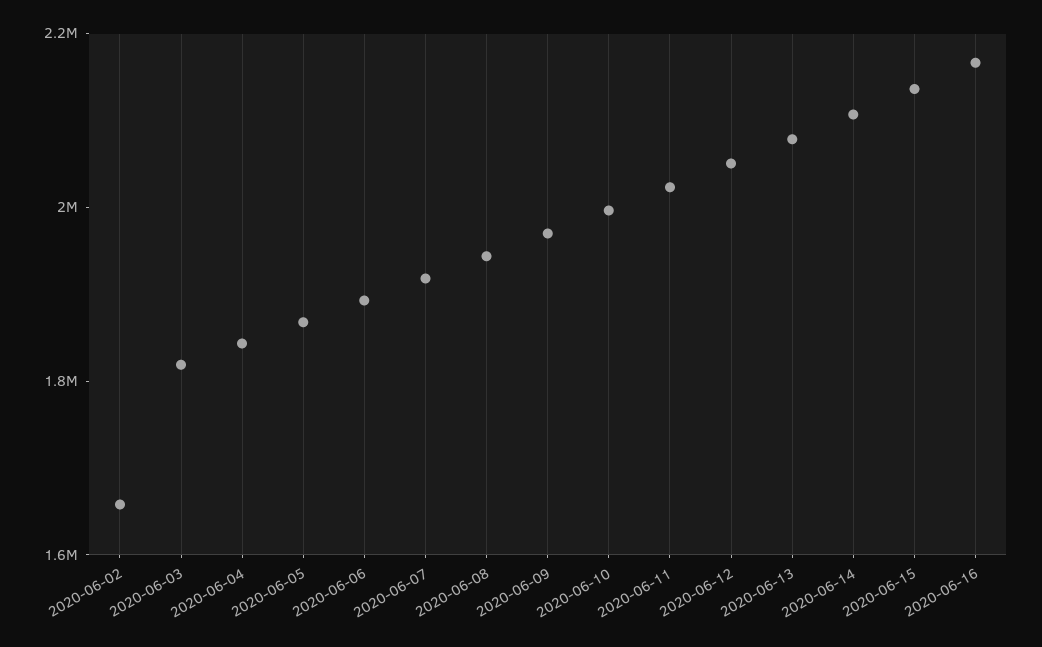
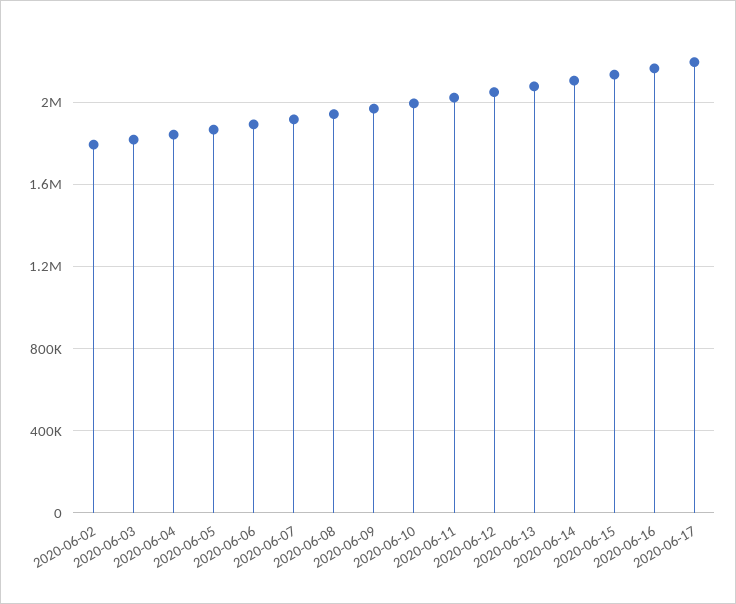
2020-06-02: 1650000 -> 1800000
2020-06-17: none -> 2200000

